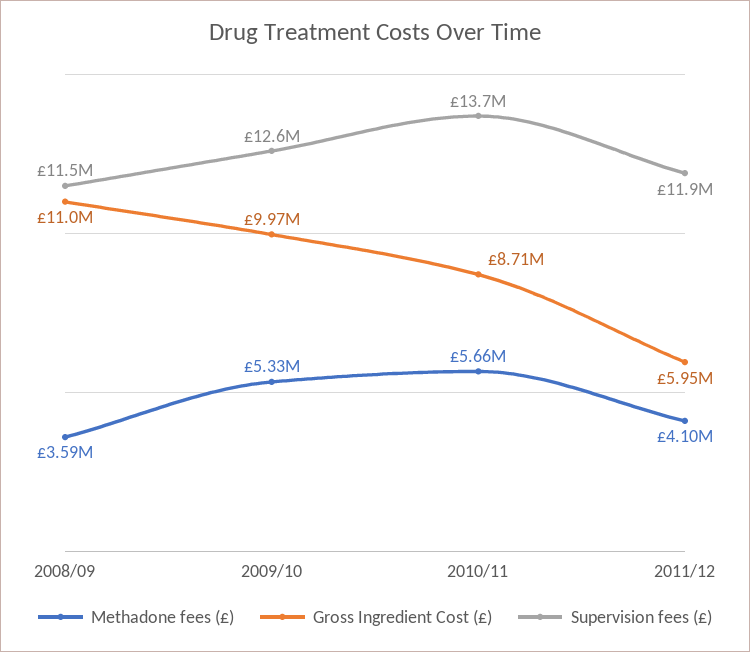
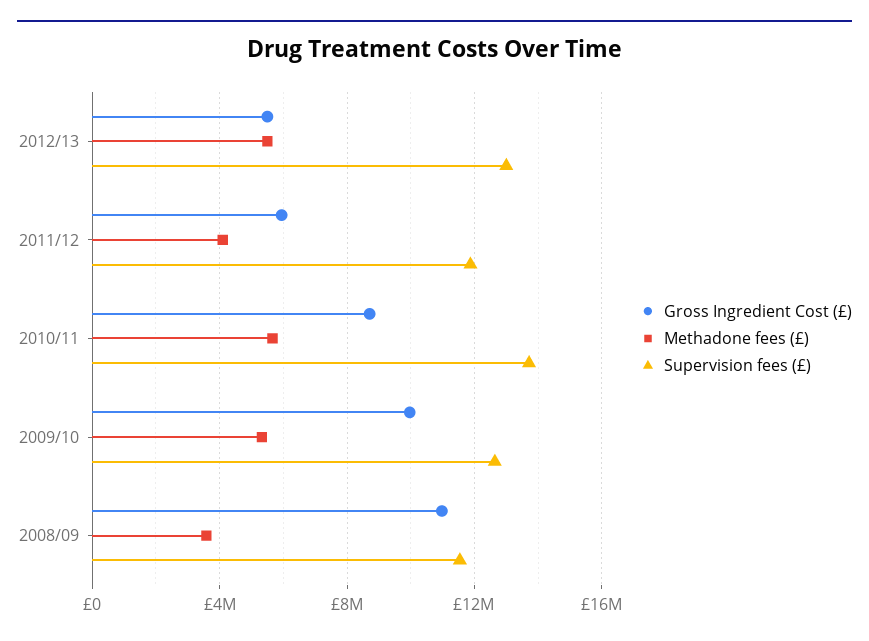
Gross Ingredient Cost (£), 2012/13: none -> 5500000
Methadone fees (£), 2012/13: none -> 5500000
Supervision fees (£), 2012/13: none -> 13000000

